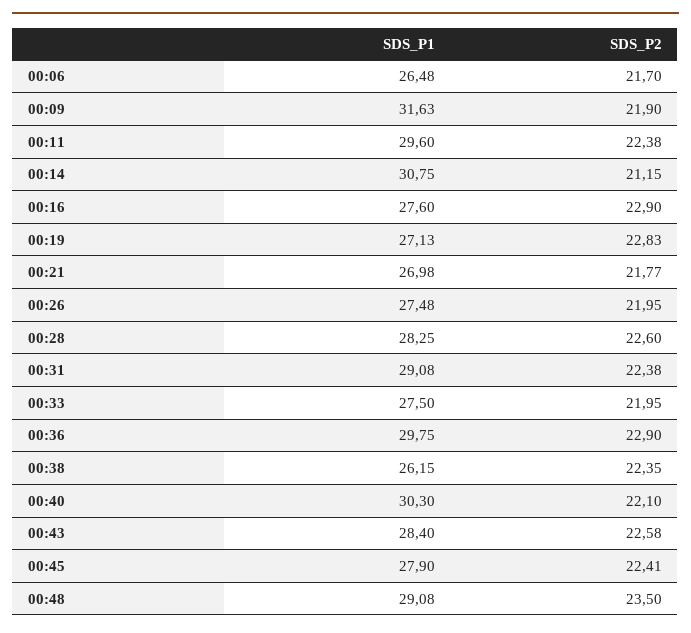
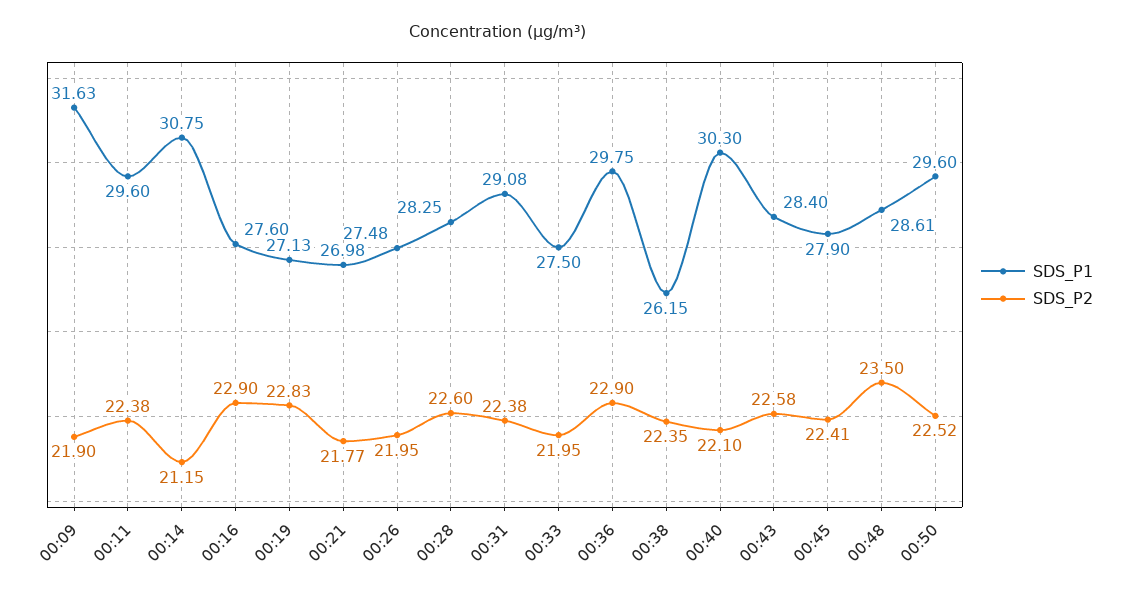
SDS_P1, 00:06: 26.48 -> none
SDS_P2, 00:06: 21.7 -> none
SDS_P1, 00:48: 29.08 -> 28.61
SDS_P1, 00:50: none -> 29.6
SDS_P2, 00:50: none -> 22.52

